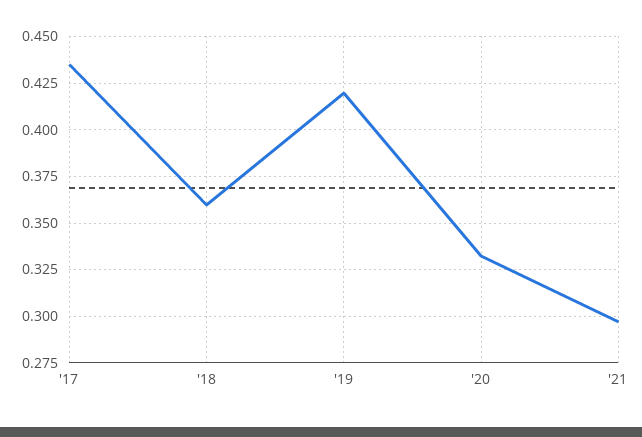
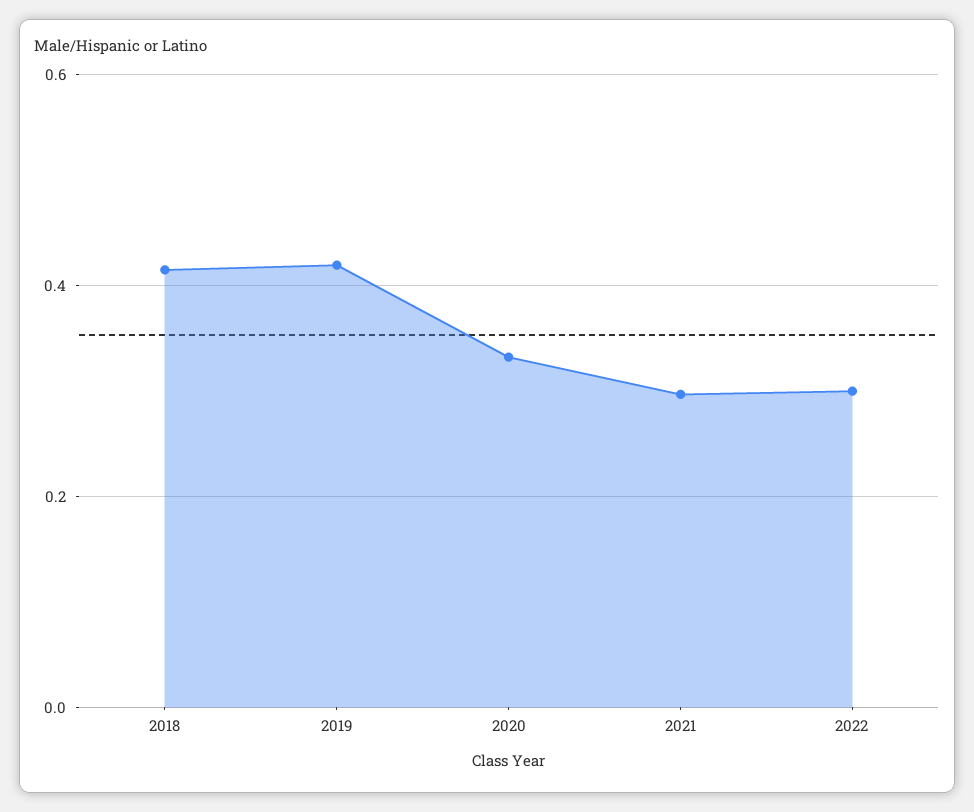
'17: 0.435 -> none
'18: 0.36 -> 0.42
2022: none -> 0.3

